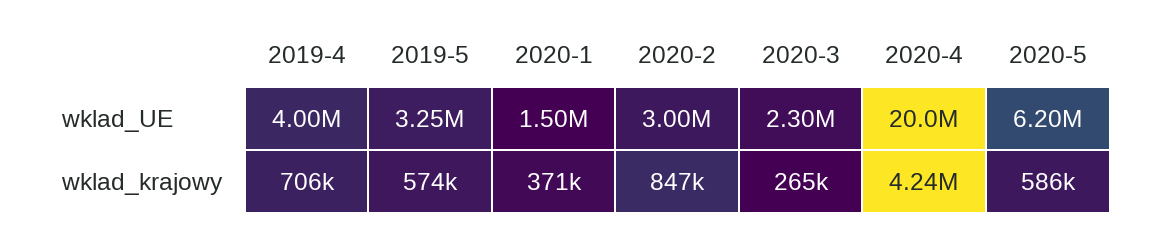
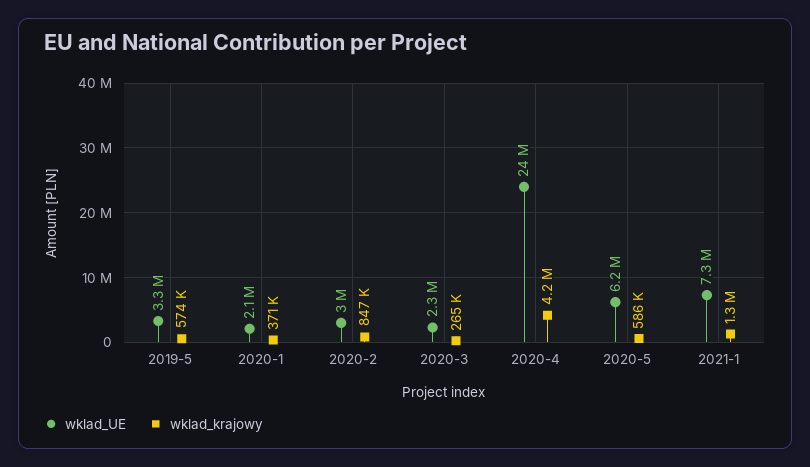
wklad_UE, 2019-4: 4000000 -> none
wklad_UE, 2020-1: 1500000 -> 2100000
wklad_UE, 2020-4: 20000000 -> 24000000
wklad_krajowy, 2019-4: 706000 -> none
wklad_UE, 2021-1: none -> 7300000
wklad_krajowy, 2021-1: none -> 1300000

